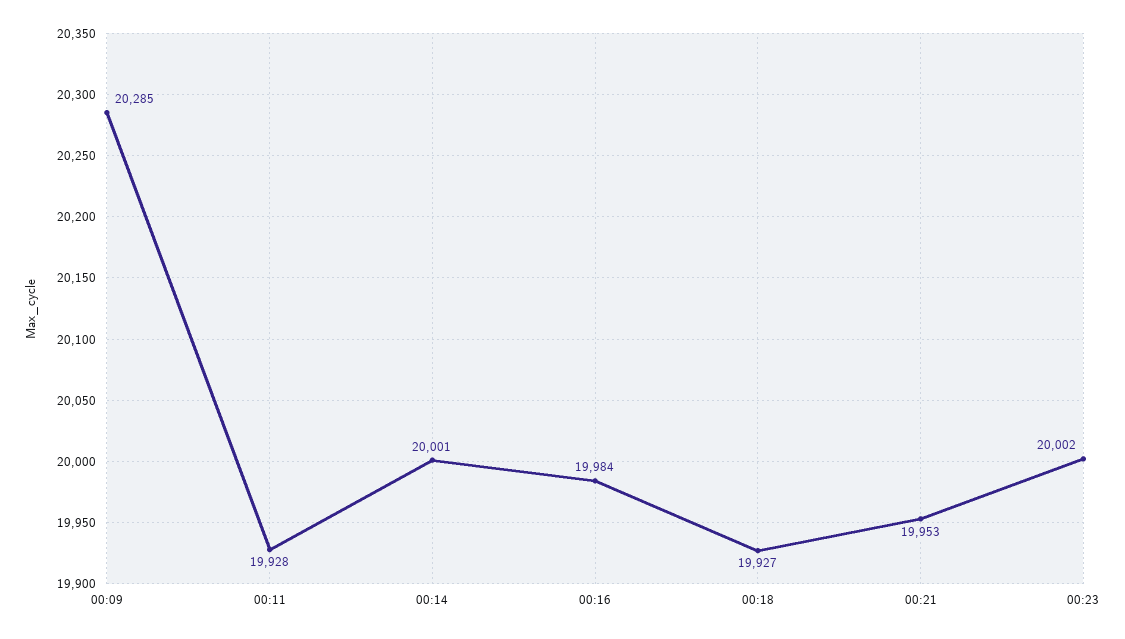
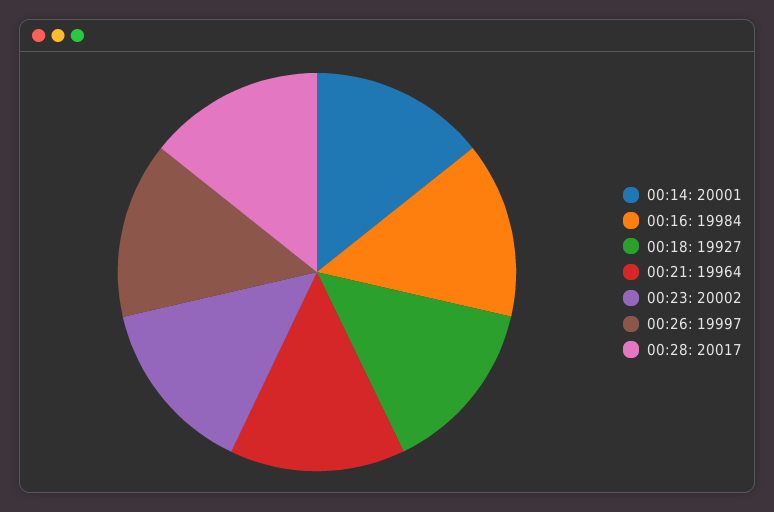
00:09: 20285 -> none
00:11: 19928 -> none
00:21: 19953 -> 19964
00:26: none -> 19997
00:28: none -> 20017

